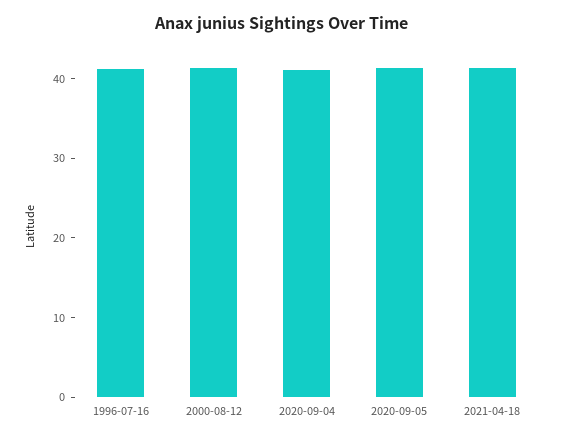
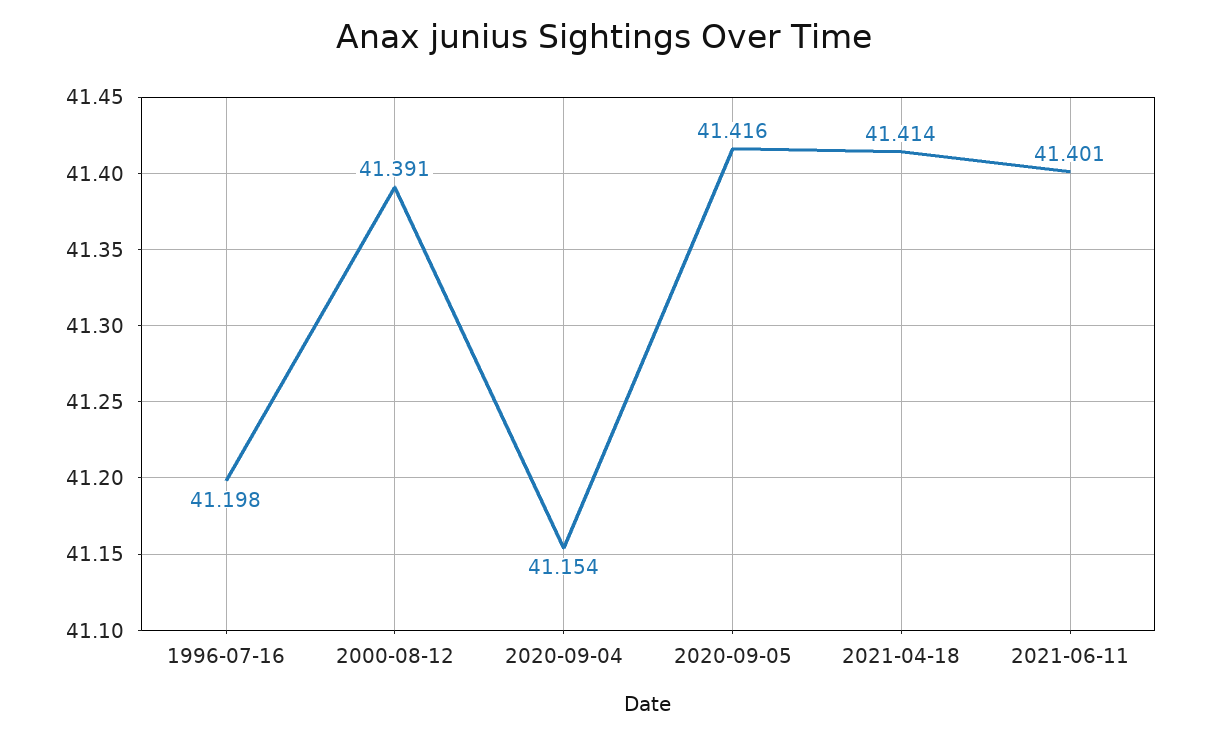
2021-06-11: none -> 41.401

